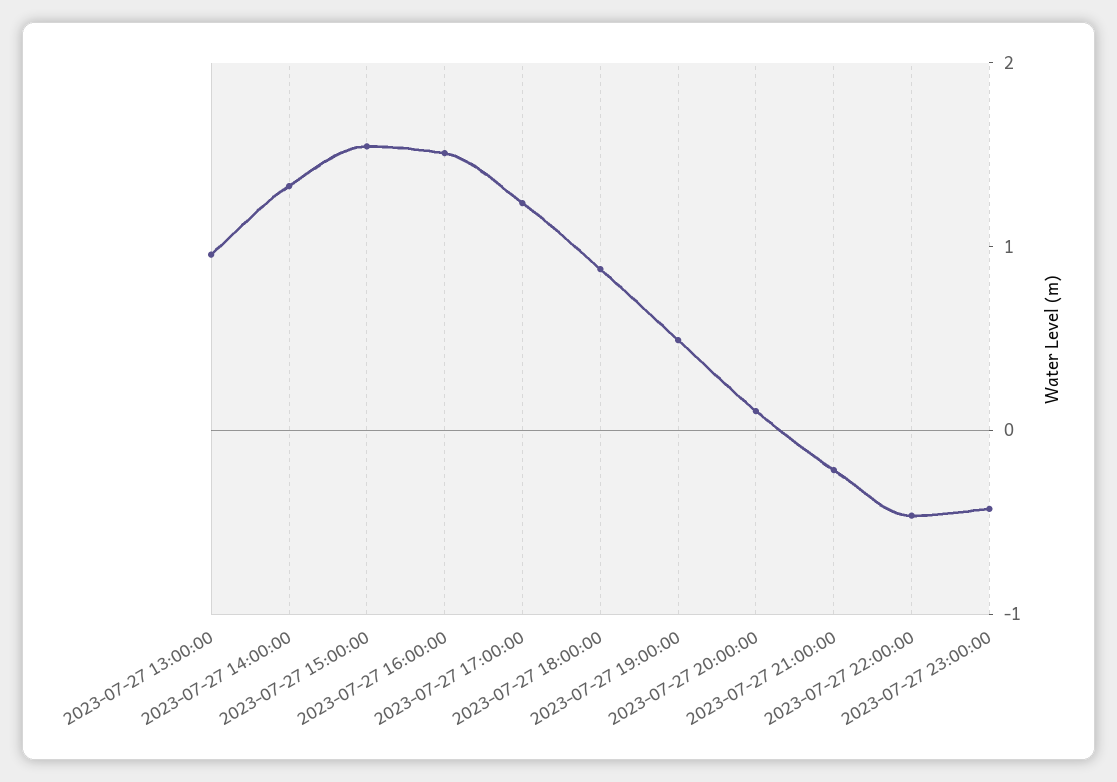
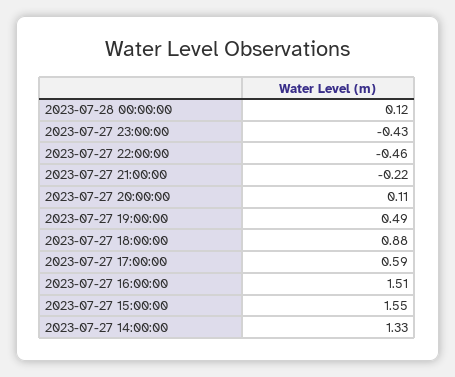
2023-07-27 13:00:00: 1 -> none
2023-07-27 17:00:00: 1.2 -> 0.59
2023-07-28 00:00:00: none -> 0.12

